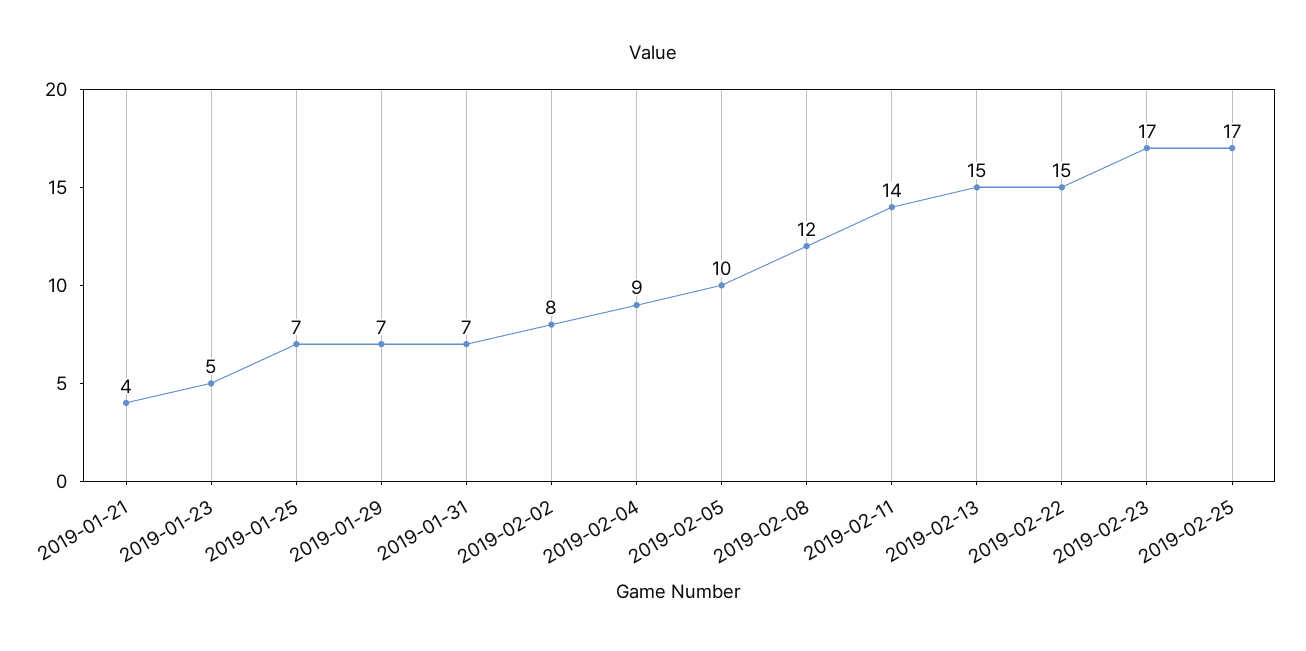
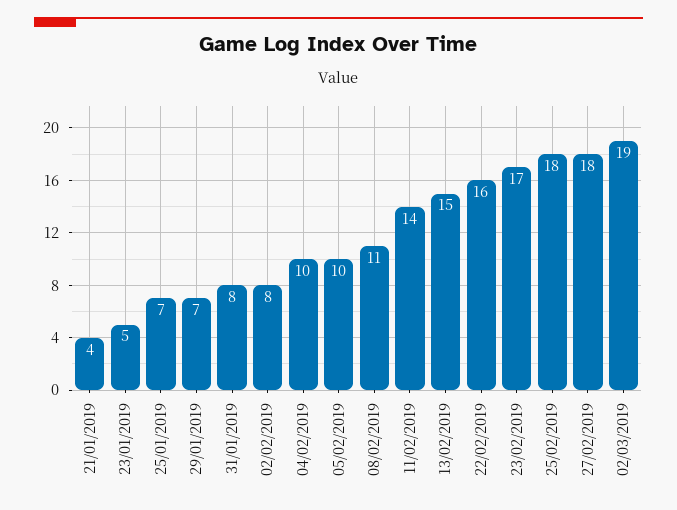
2019-01-31: 7 -> 8
2019-02-04: 9 -> 10
2019-02-08: 12 -> 11
2019-02-22: 15 -> 16
2019-02-25: 17 -> 18
27/02/2019: none -> 18
02/03/2019: none -> 19

